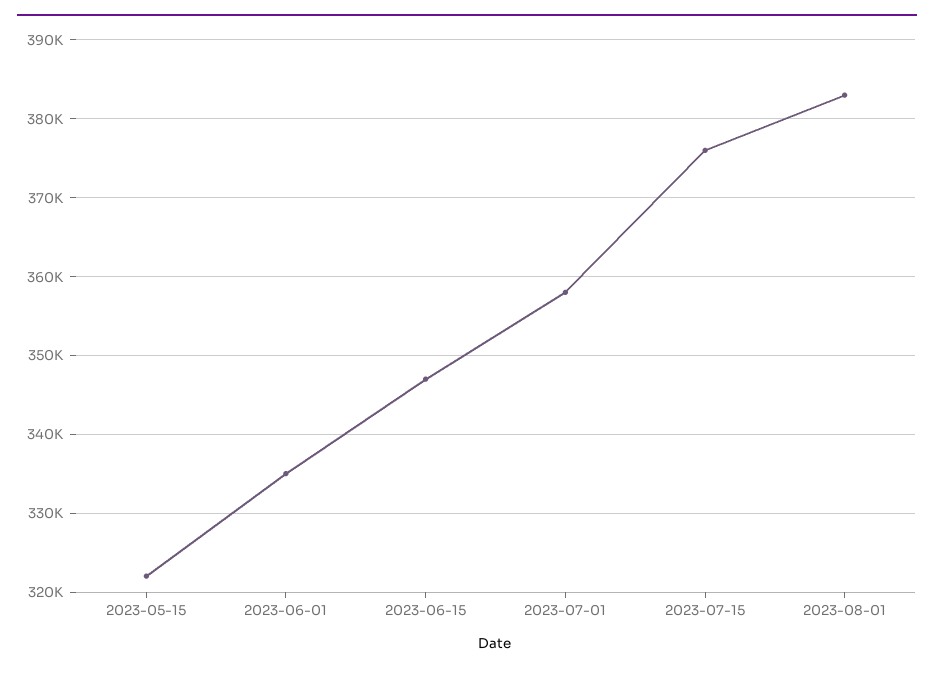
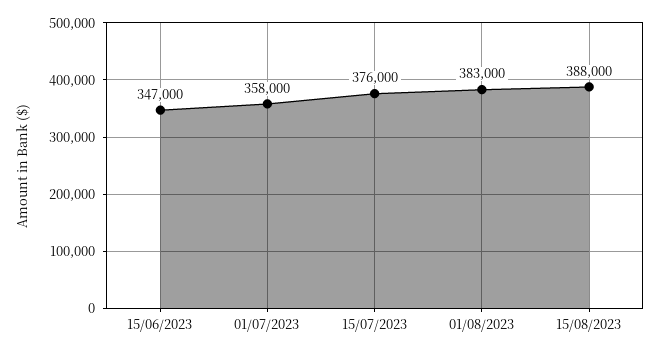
2023-05-15: 322000 -> none
2023-06-01: 335000 -> none
15/08/2023: none -> 388000

